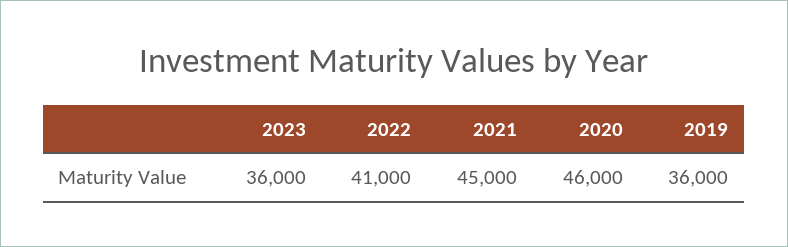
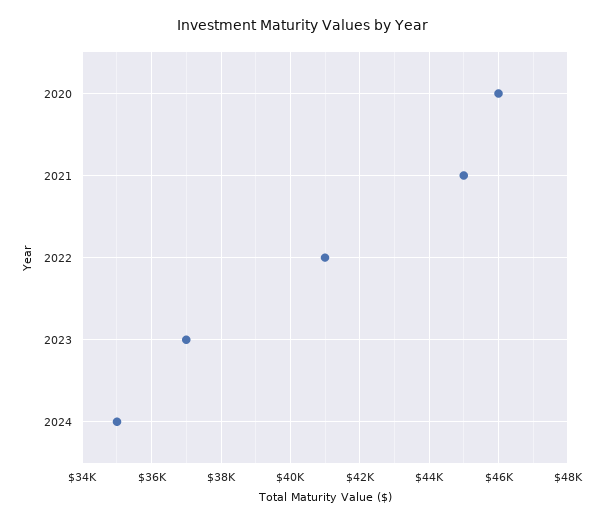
2023: 36000 -> 37000
2019: 36000 -> none
2024: none -> 35000

